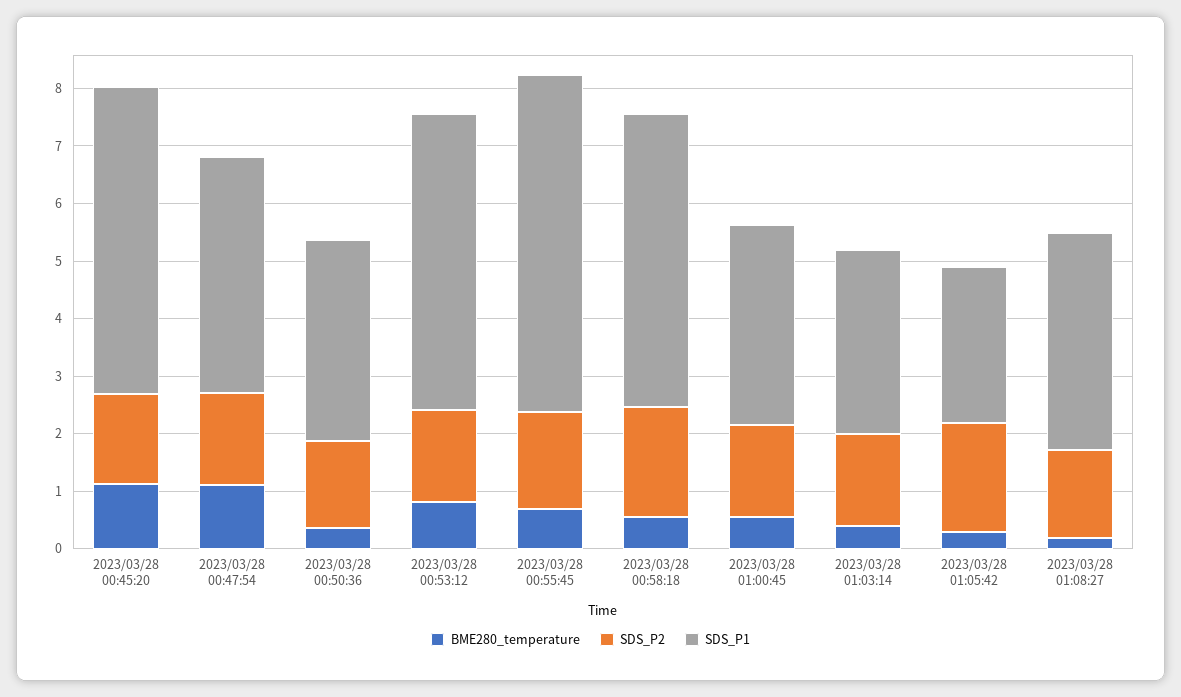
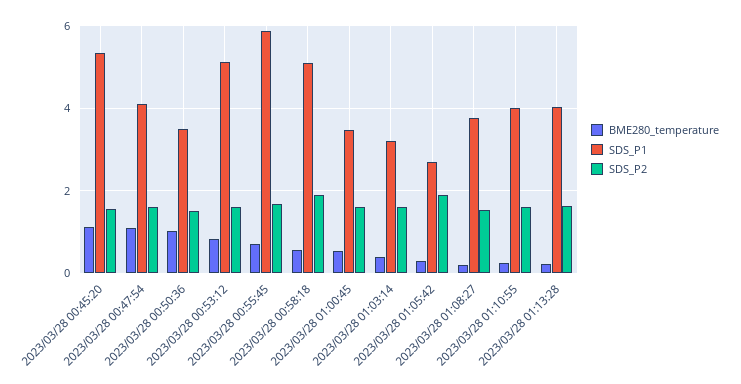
BME280_temperature, 2023/03/28 00:50:36: 0.4 -> 1
BME280_temperature, 2023/03/28 01:10:55: none -> 0.2
SDS_P1, 2023/03/28 01:10:55: none -> 4
SDS_P2, 2023/03/28 01:10:55: none -> 1.6
BME280_temperature, 2023/03/28 01:13:28: none -> 0.2
SDS_P1, 2023/03/28 01:13:28: none -> 4
SDS_P2, 2023/03/28 01:13:28: none -> 1.6

